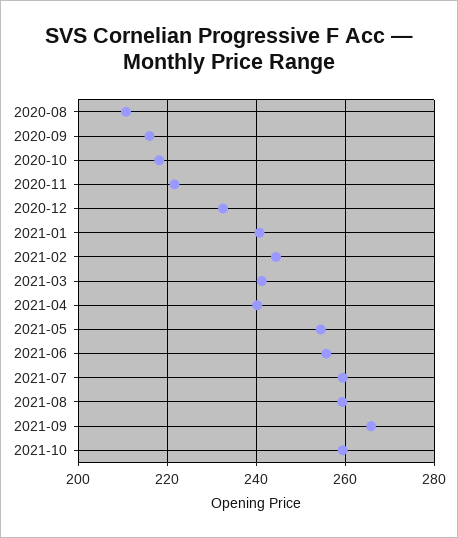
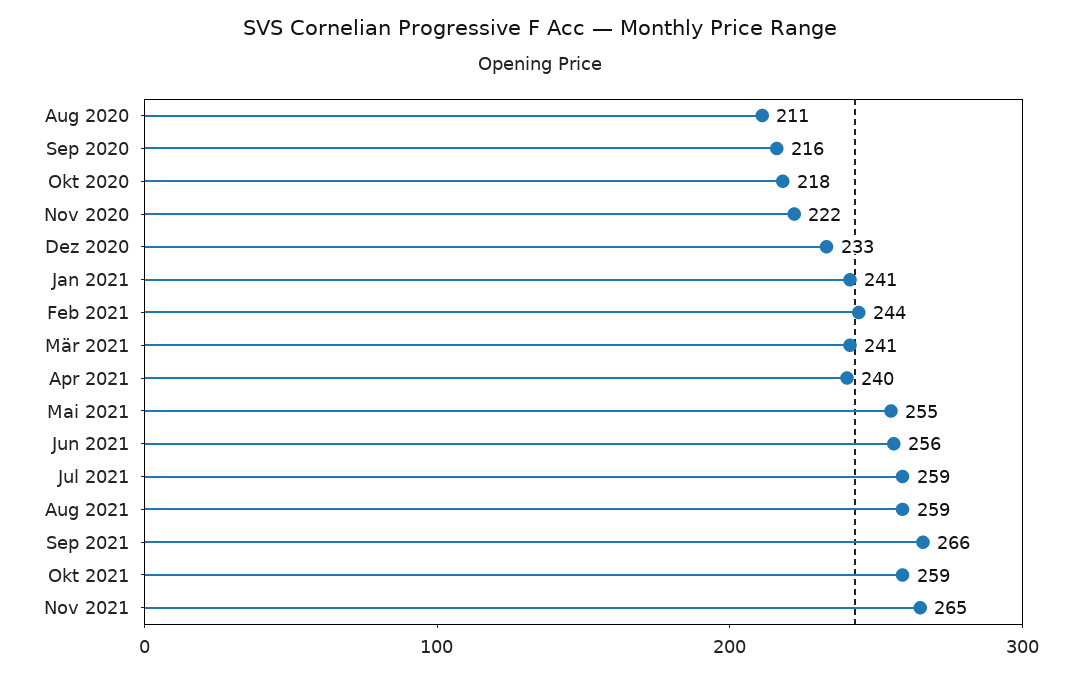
Nov 2021: none -> 265

